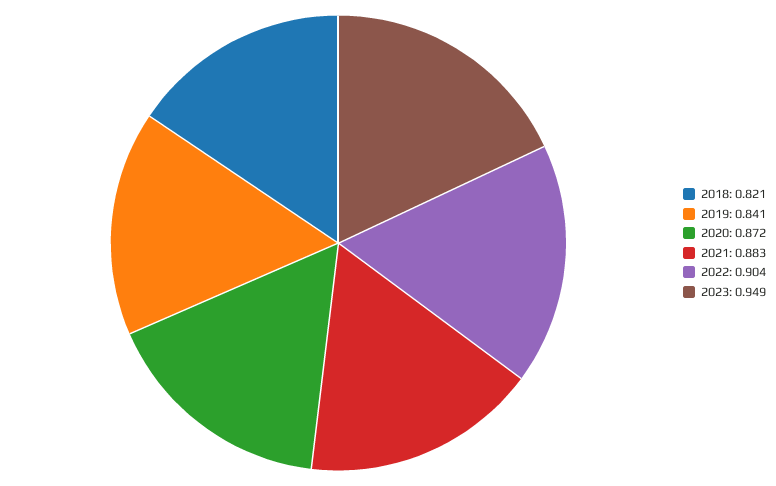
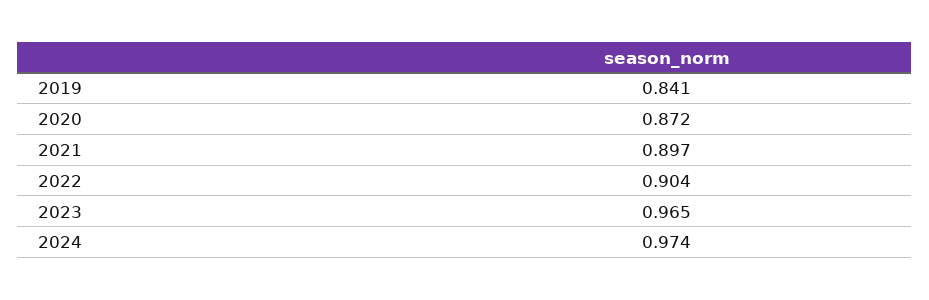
2018: 0.821 -> none
2021: 0.883 -> 0.897
2023: 0.949 -> 0.965
2024: none -> 0.974

